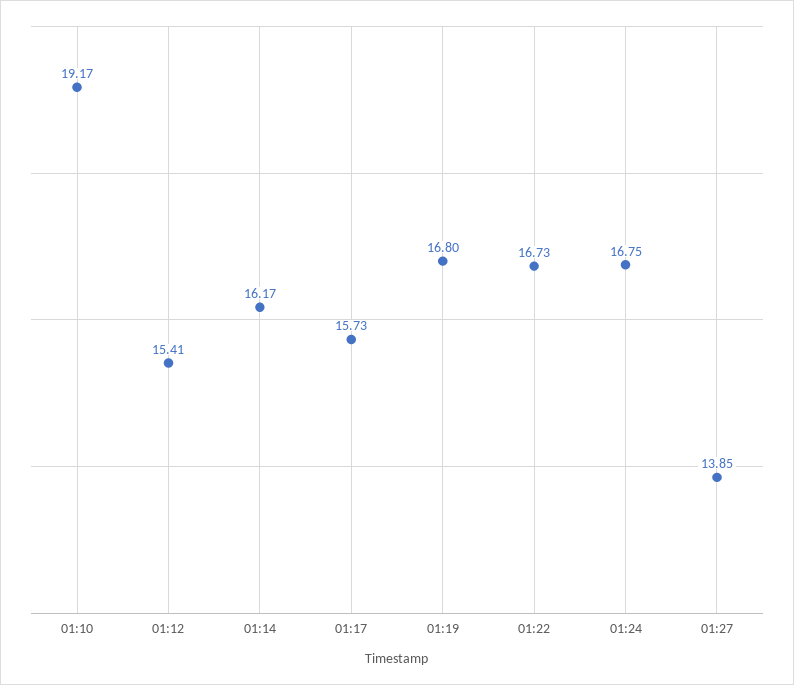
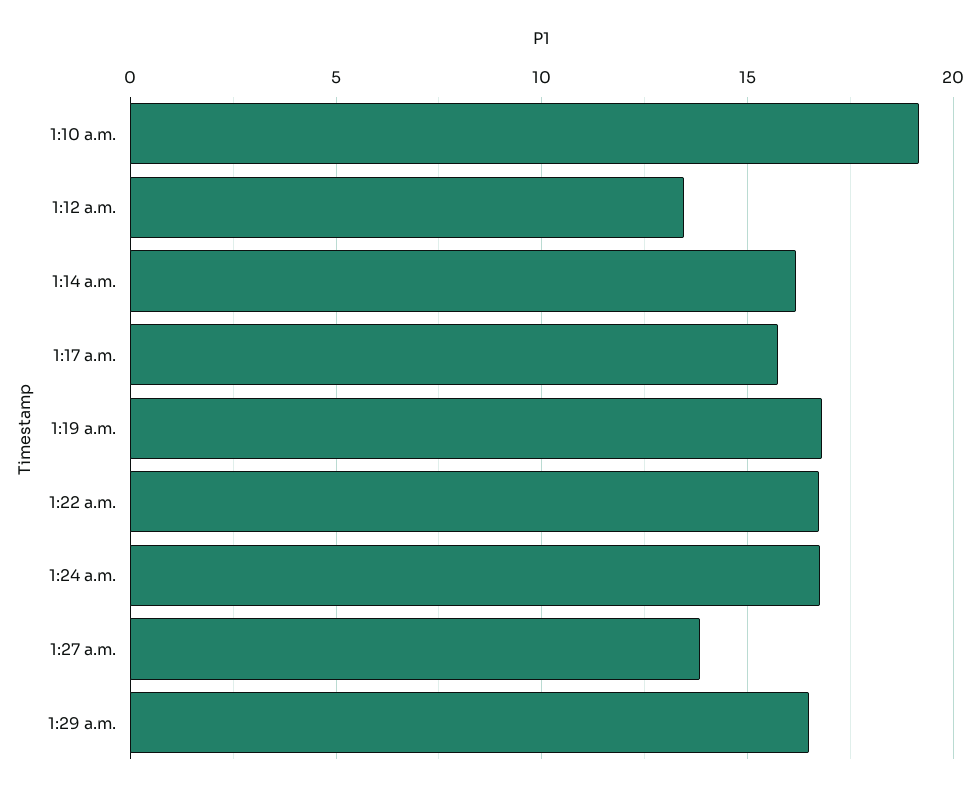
01:12: 15.41 -> 13.5
1:29 a.m.: none -> 16.5

